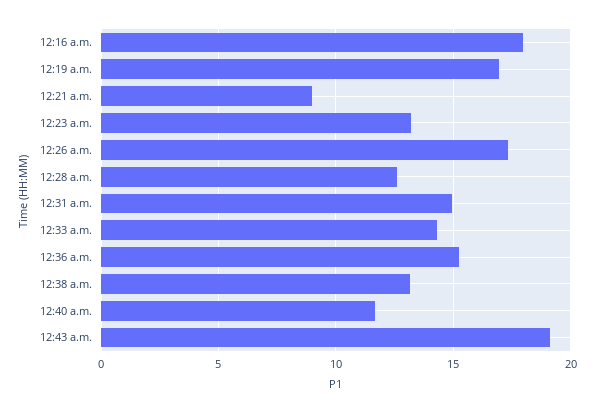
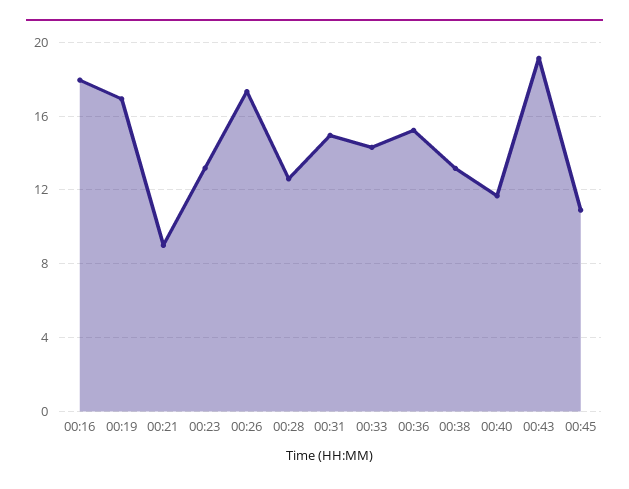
00:45: none -> 11

